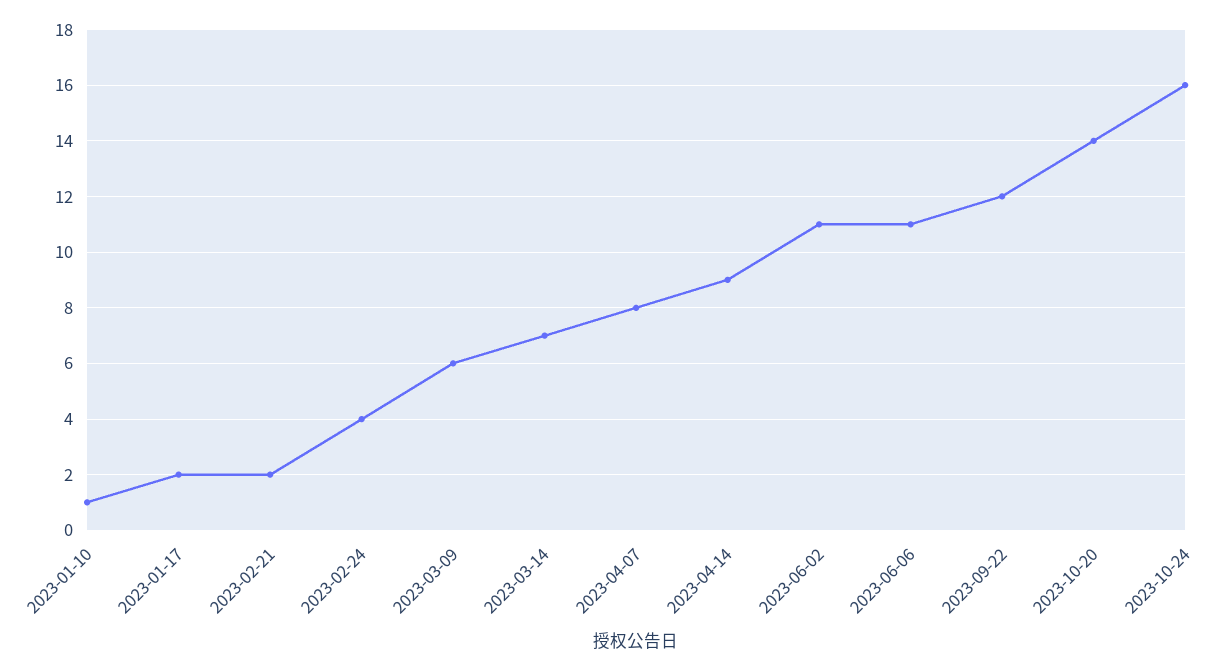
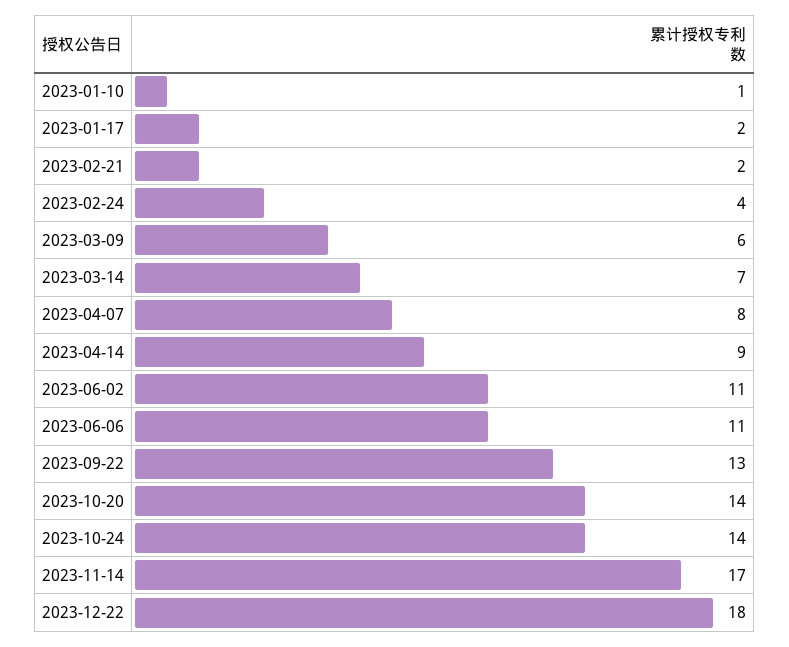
2023-09-22: 12 -> 13
2023-10-24: 16 -> 14
2023-11-14: none -> 17
2023-12-22: none -> 18

